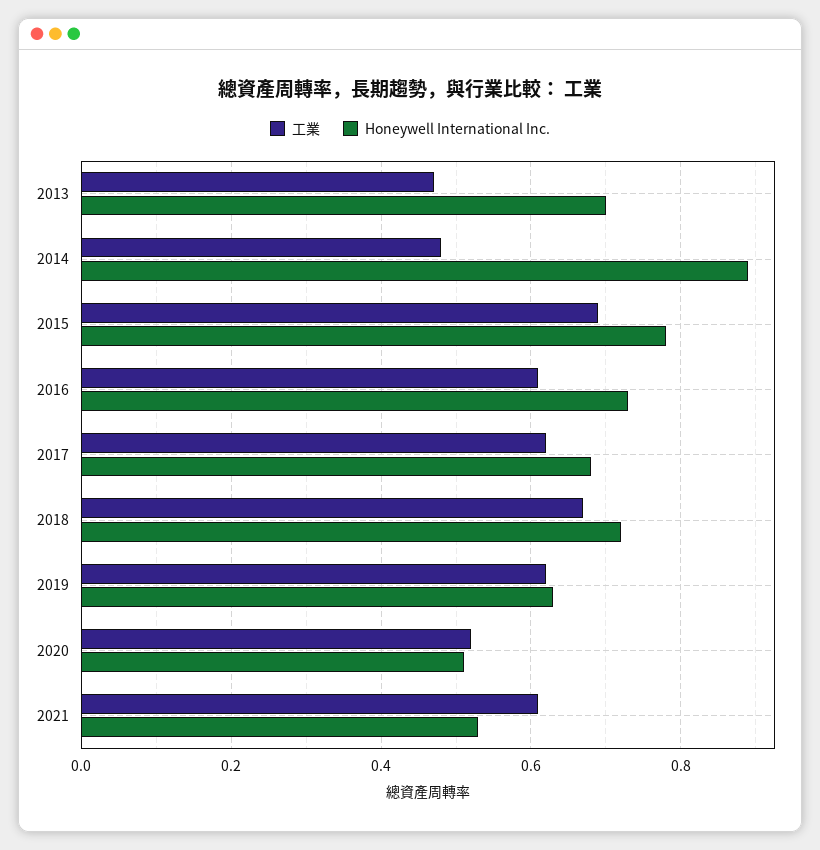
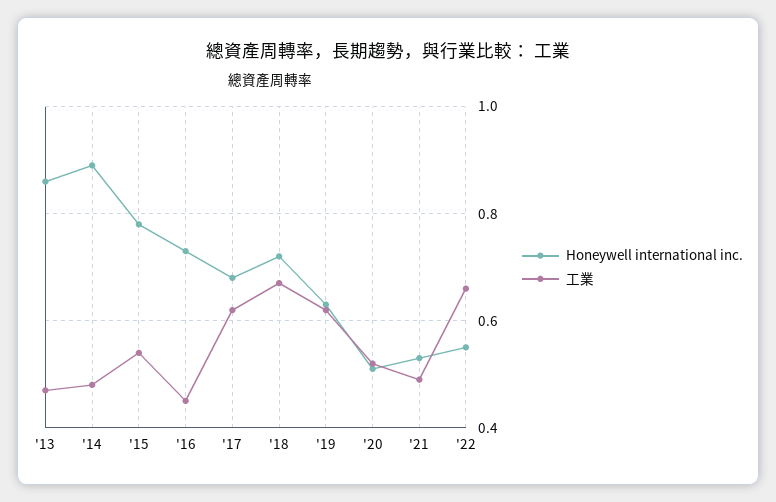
Honeywell International Inc., 2013: 0.7 -> 0.85
工業, 2015: 0.7 -> 0.55
工業, 2016: 0.6 -> 0.45
工業, 2021: 0.6 -> 0.5
Honeywell International Inc., '22: none -> 0.55
工業, '22: none -> 0.65

